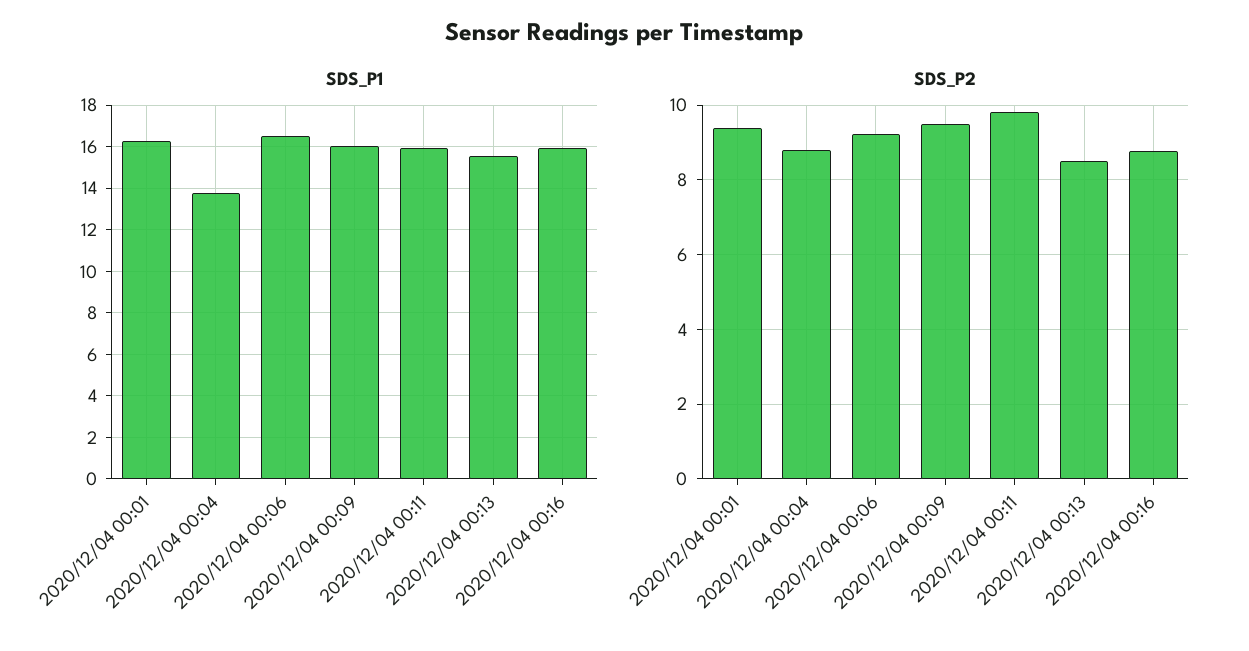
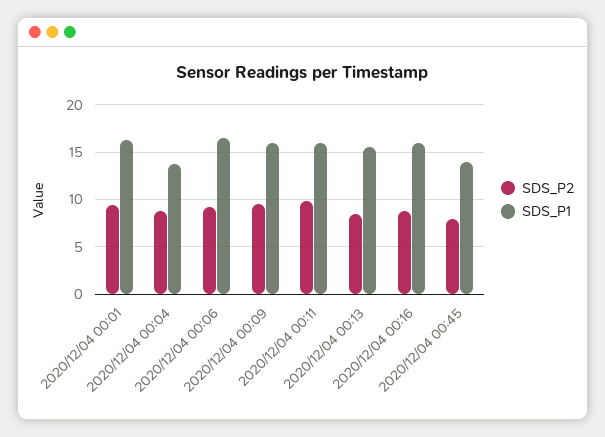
SDS_P2, 2020/12/04 00:45: none -> 8
SDS_P1, 2020/12/04 00:45: none -> 14

